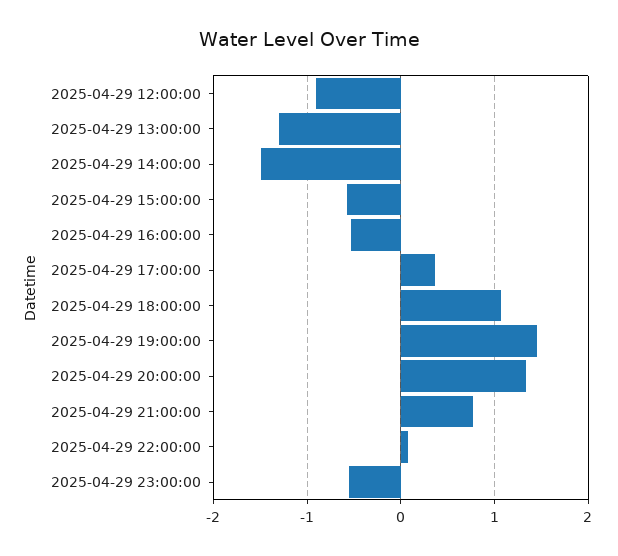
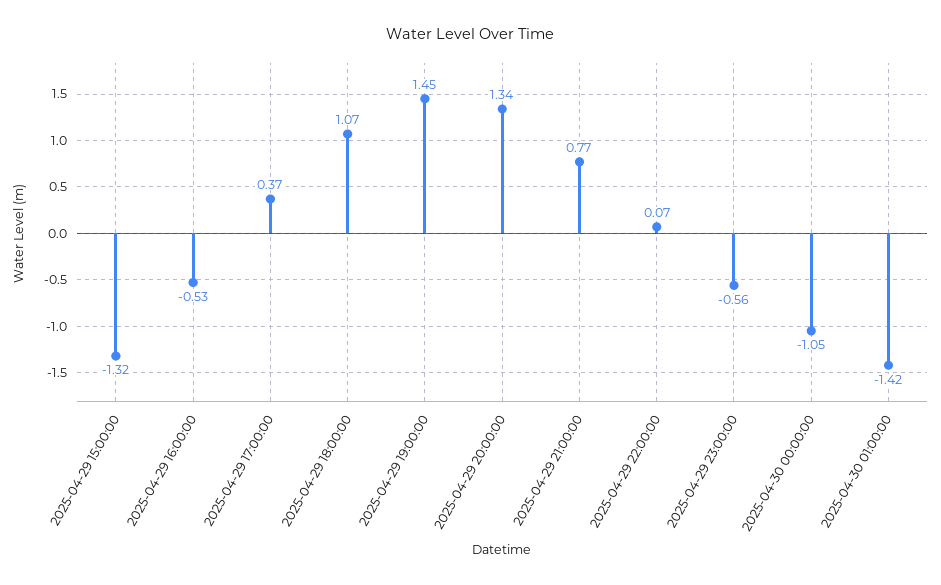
2025-04-29 12:00:00: -0.9 -> none
2025-04-29 13:00:00: -1.3 -> none
2025-04-29 14:00:00: -1.5 -> none
2025-04-29 15:00:00: -0.6 -> -1.32
2025-04-30 00:00:00: none -> -1.05
2025-04-30 01:00:00: none -> -1.42

